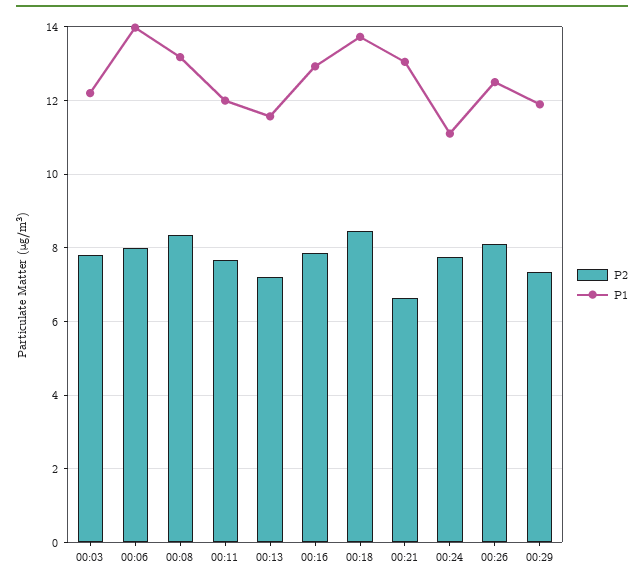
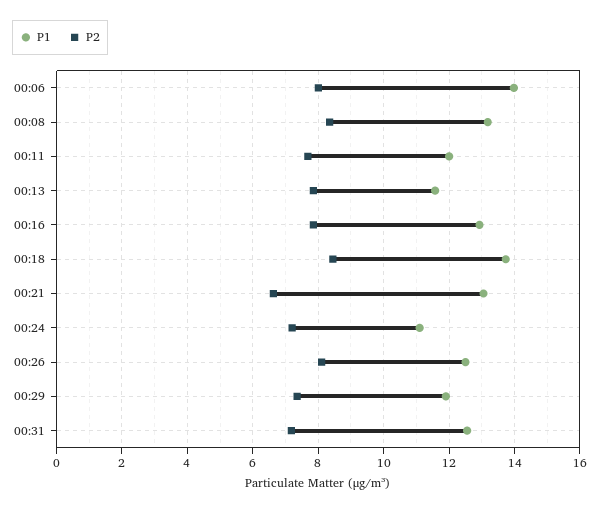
P2, 00:03: 7.8 -> none
P1, 00:03: 12.2 -> none
P2, 00:13: 7.2 -> 7.8
P2, 00:24: 7.8 -> 7.2
P1, 00:31: none -> 12.6
P2, 00:31: none -> 7.2

